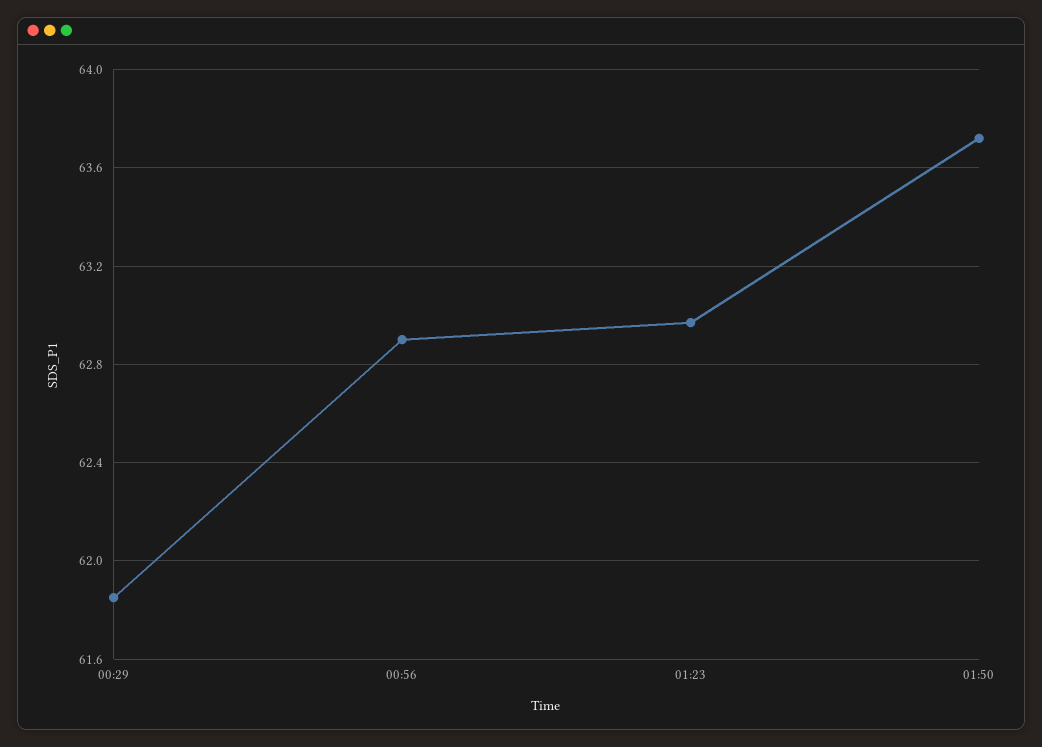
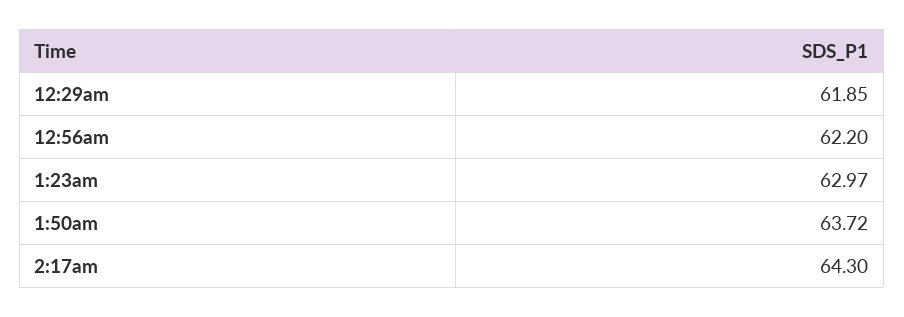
00:56: 62.9 -> 62.2
2:17am: none -> 64.3

